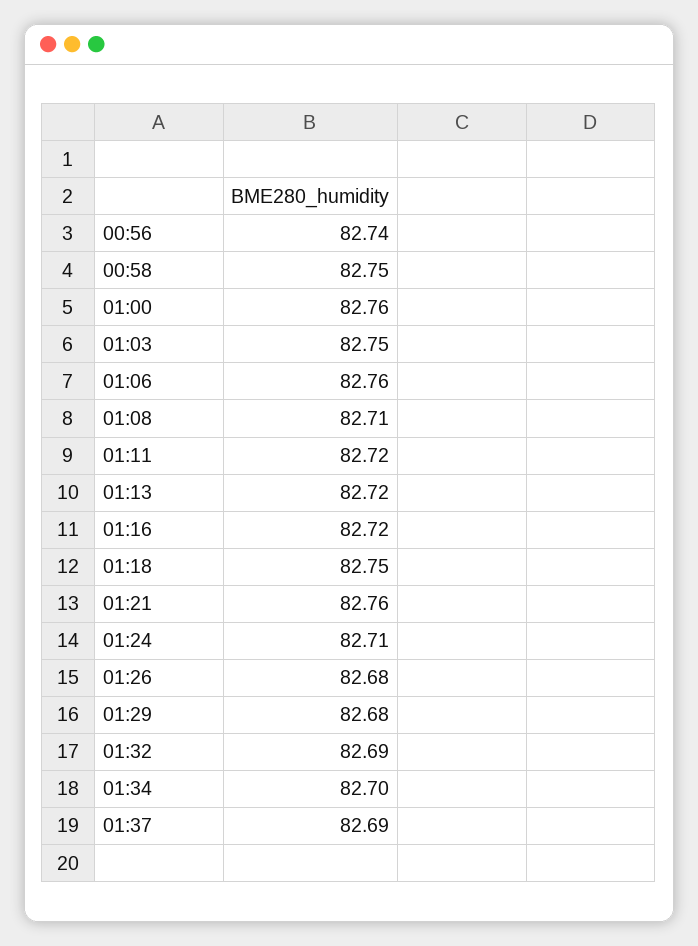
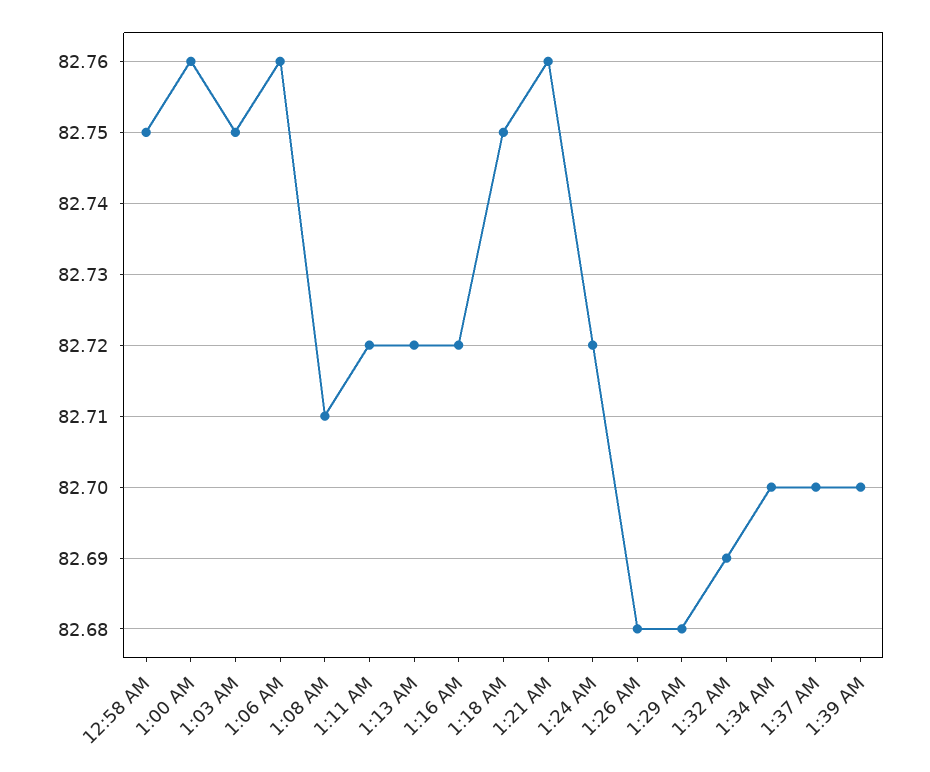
00:56: 82.74 -> none
01:24: 82.71 -> 82.72
01:37: 82.69 -> 82.7
1:39 AM: none -> 82.7

